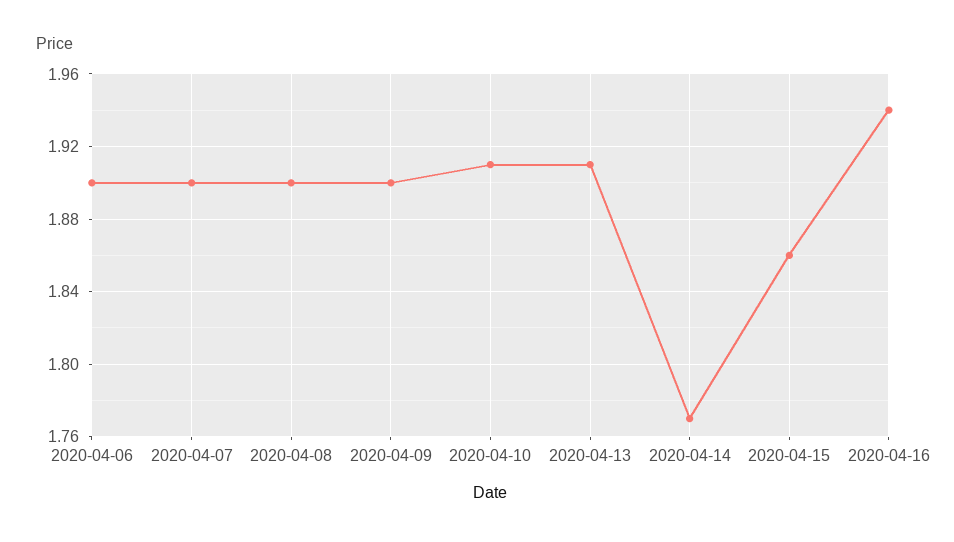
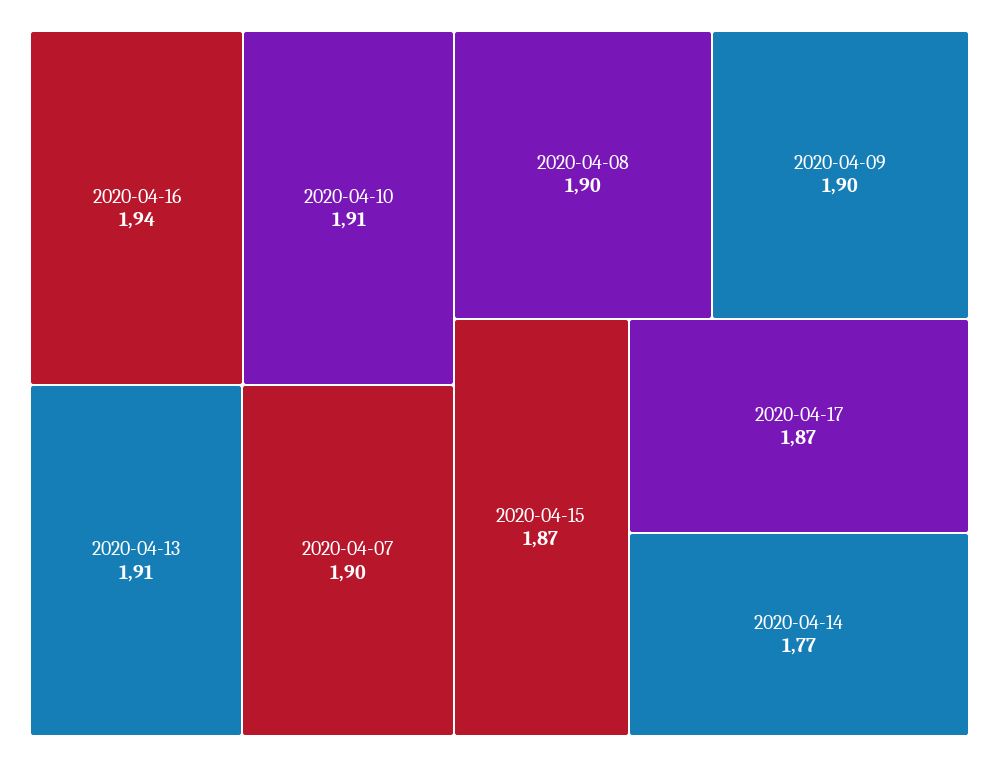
2020-04-06: 1.9 -> none
2020-04-15: 1.86 -> 1.87
2020-04-17: none -> 1.87

